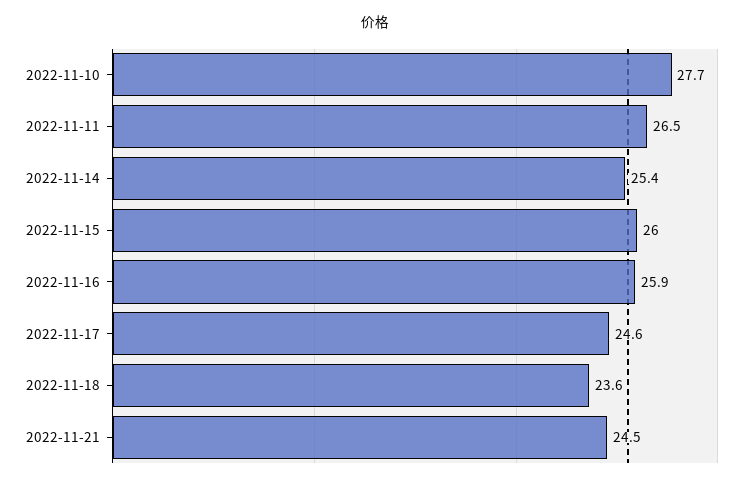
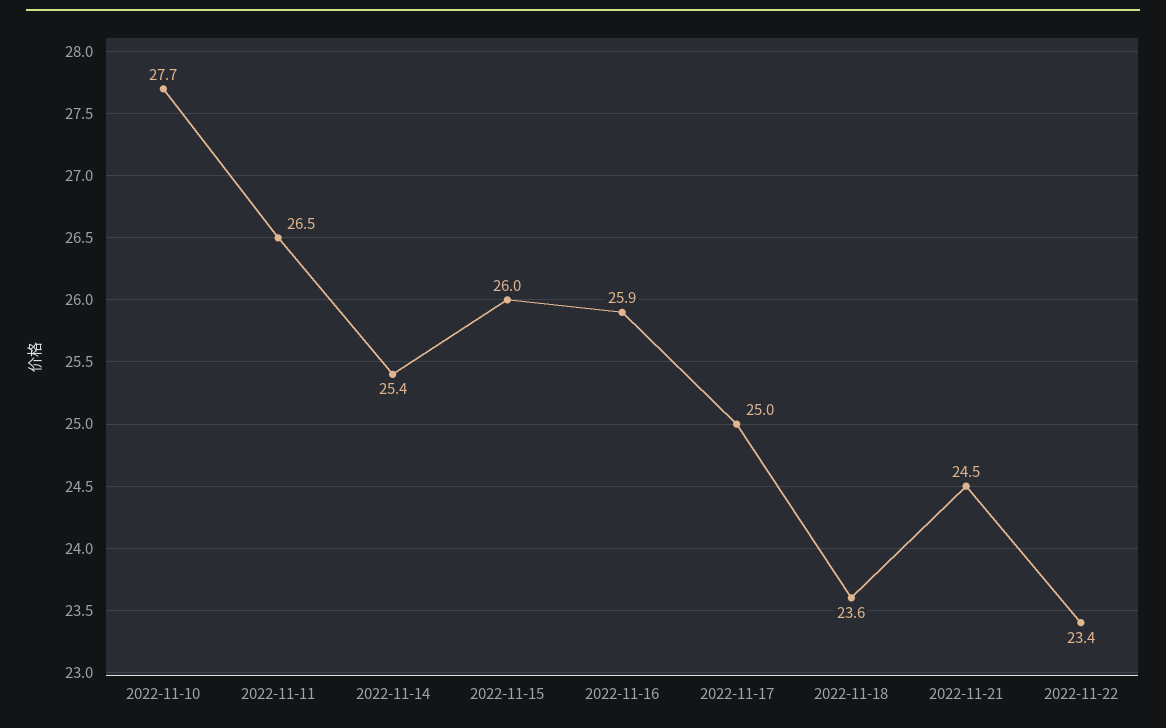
2022-11-17: 24.6 -> 25
2022-11-22: none -> 23.4

